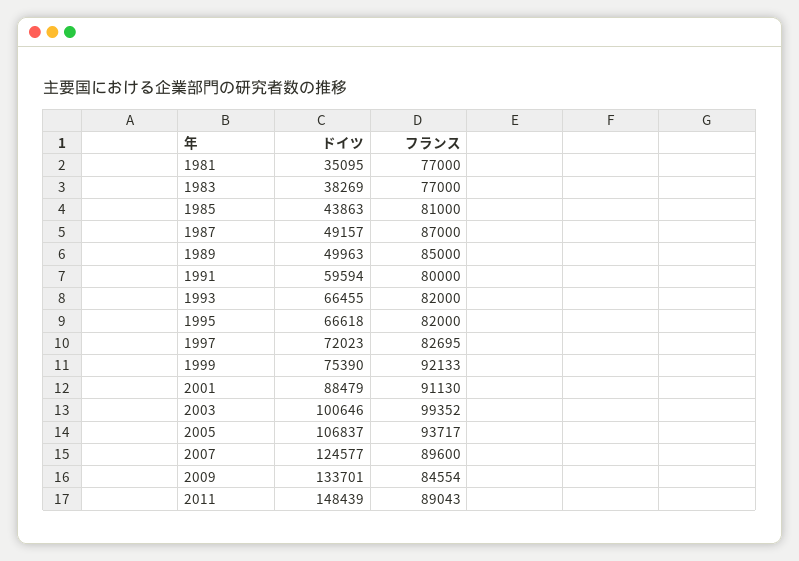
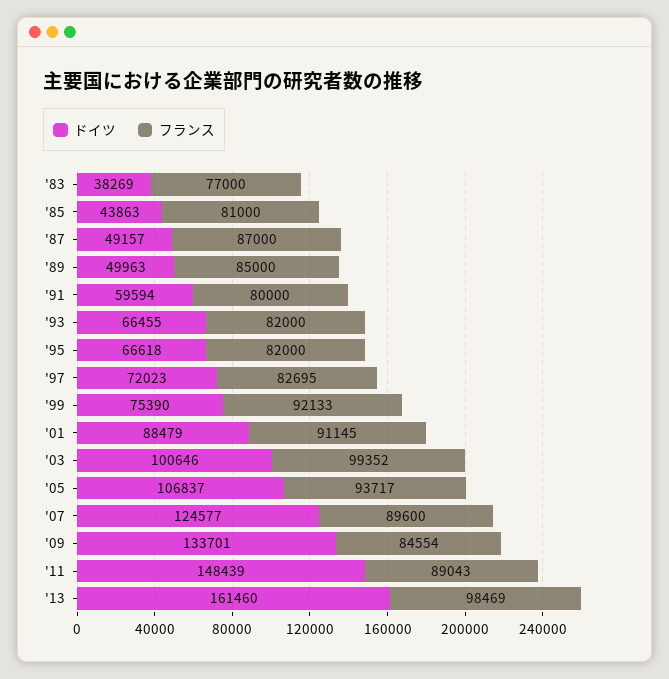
ドイツ, 1981: 35095 -> none
フランス, 1981: 77000 -> none
フランス, 2001: 91130 -> 91145
ドイツ, '13: none -> 161460
フランス, '13: none -> 98469

